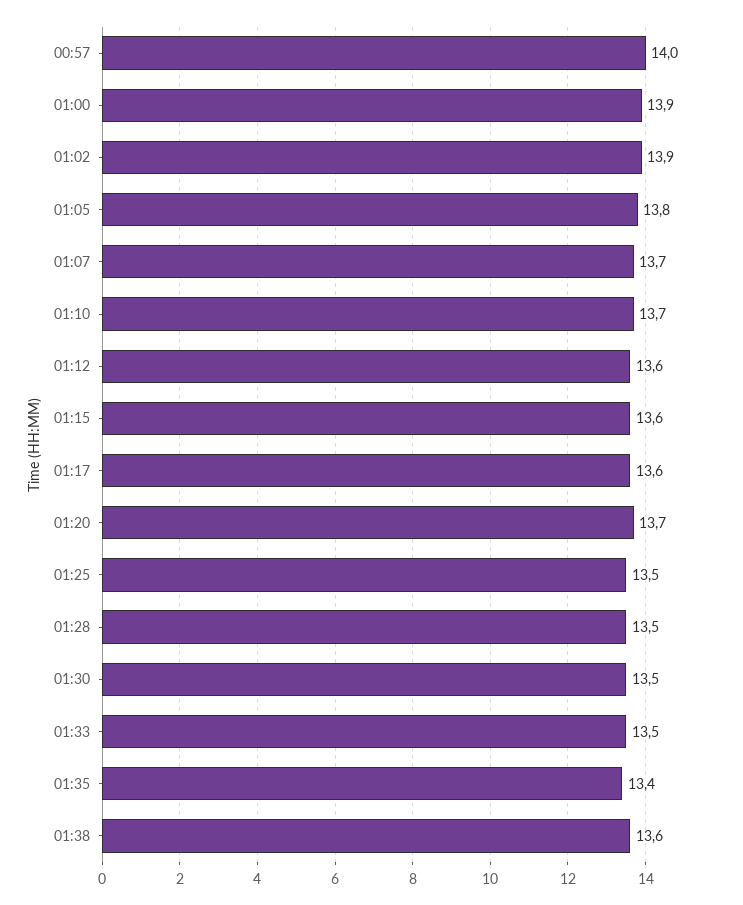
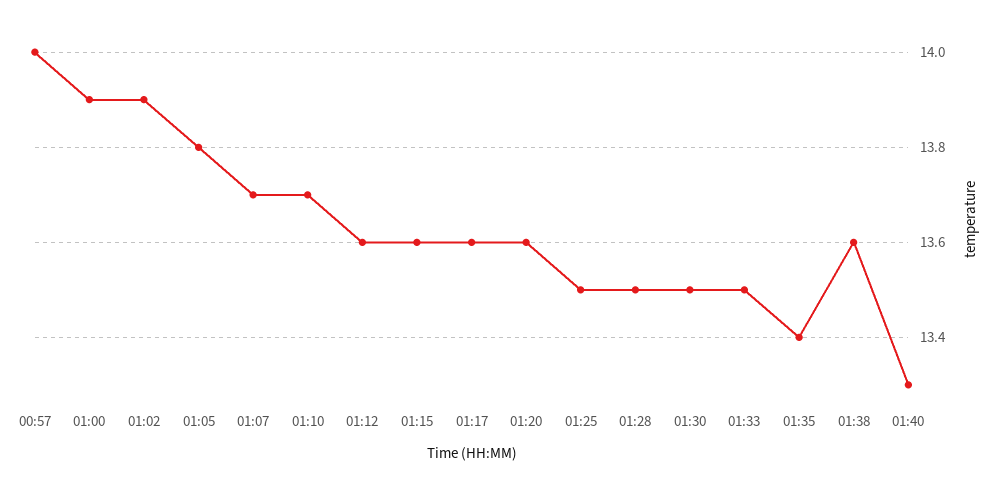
01:20: 13.7 -> 13.6
01:40: none -> 13.3

